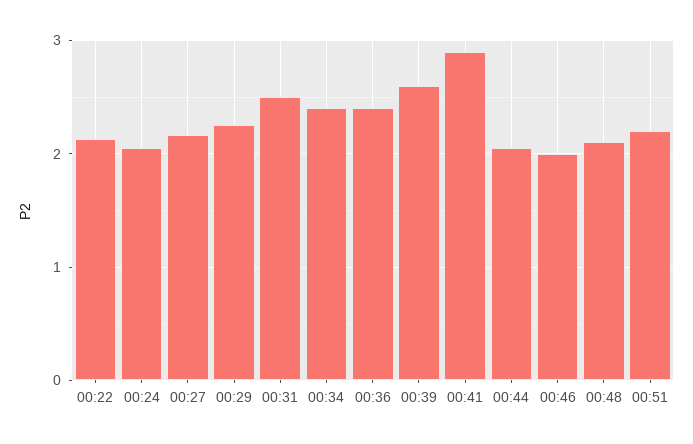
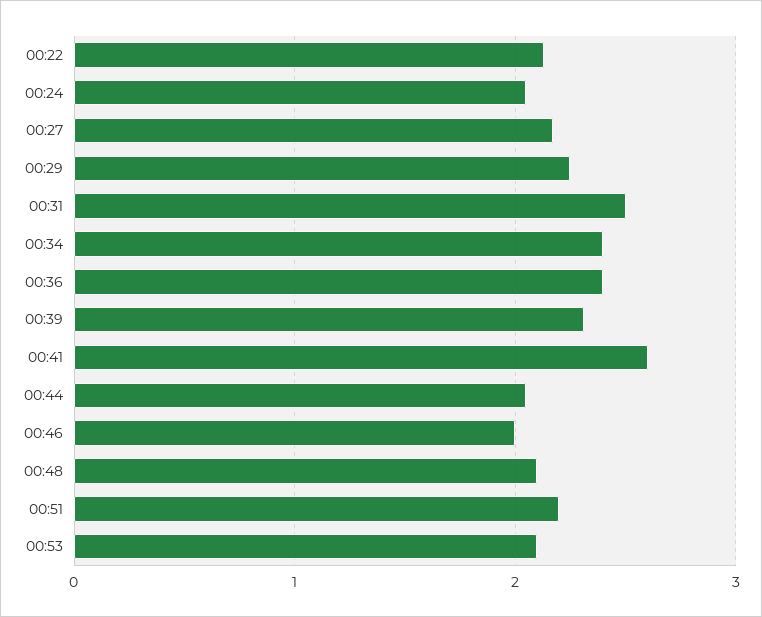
00:39: 2.6 -> 2.3
00:41: 2.9 -> 2.6
00:53: none -> 2.1

